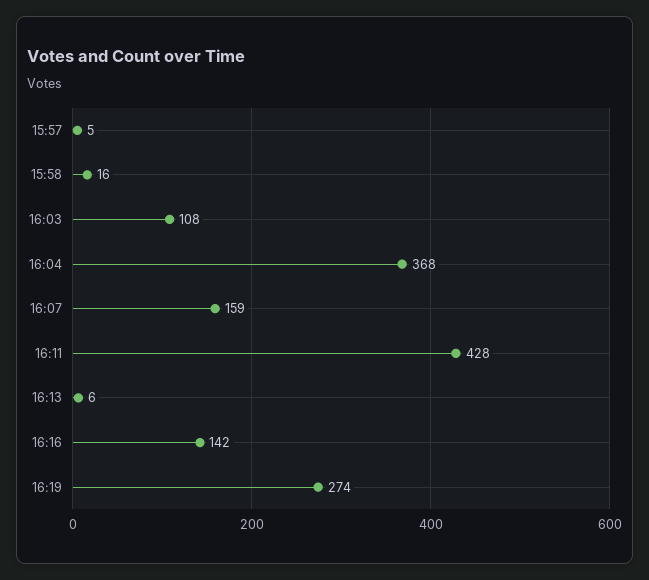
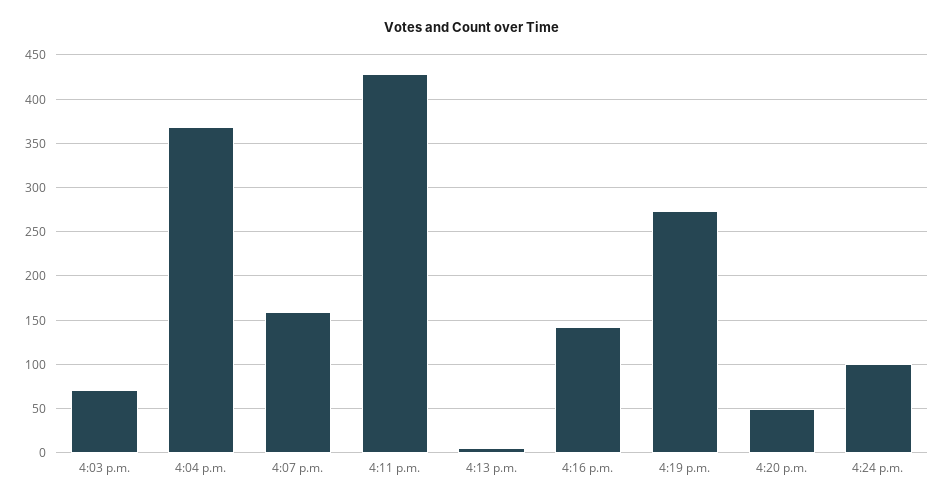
15:57: 5 -> none
15:58: 16 -> none
16:03: 108 -> 70
4:20 p.m.: none -> 50
4:24 p.m.: none -> 100

